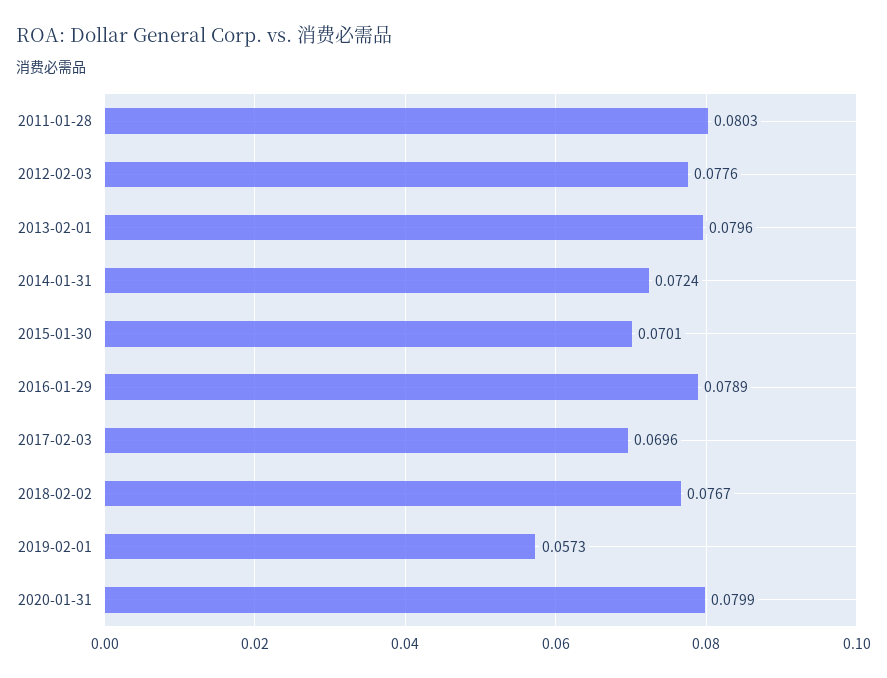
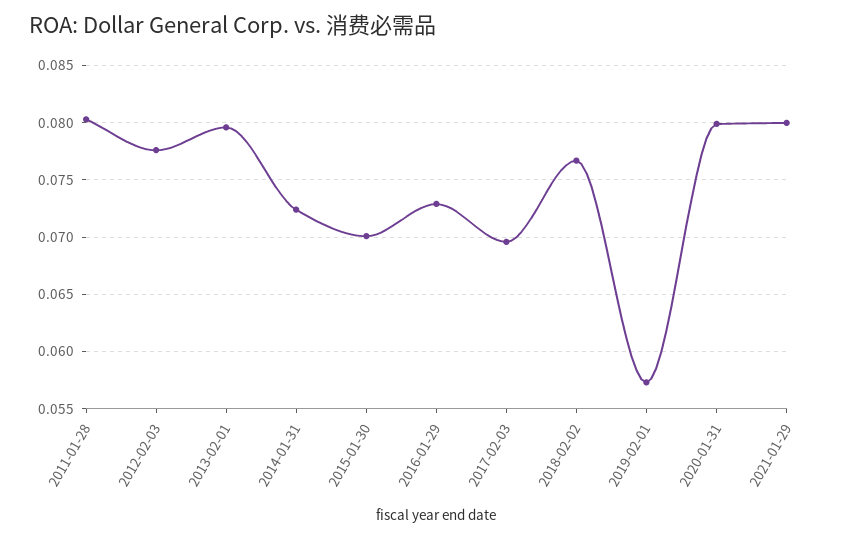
2016-01-29: 0.0789 -> 0.073
2021-01-29: none -> 0.08

